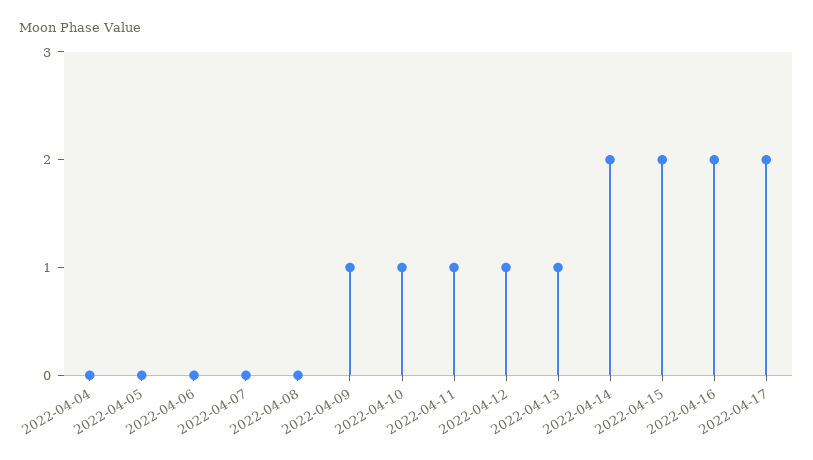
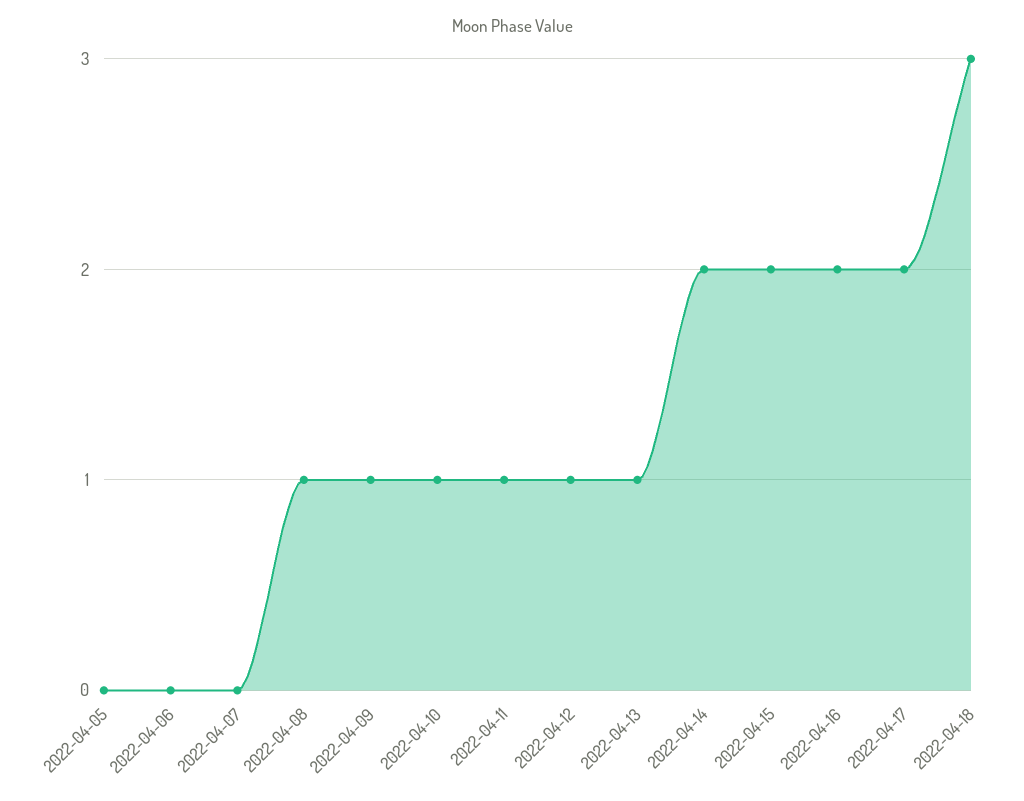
2022-04-04: 0 -> none
2022-04-08: 0 -> 1
2022-04-18: none -> 3

